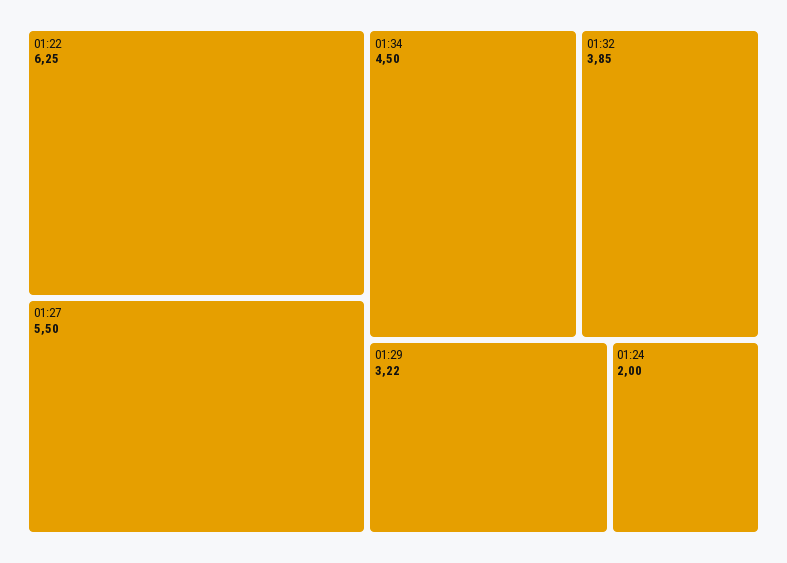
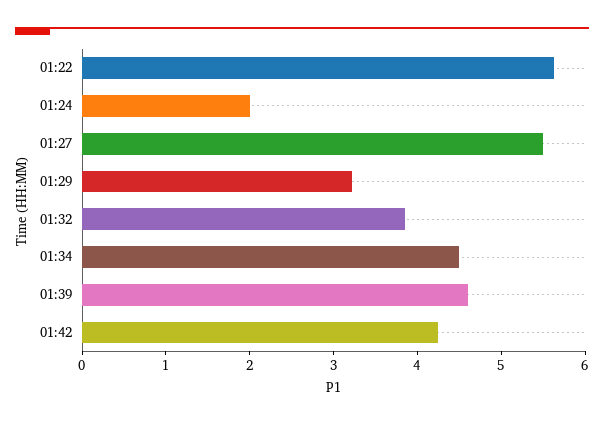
01:22: 6.25 -> 5.6
01:39: none -> 4.6
01:42: none -> 4.2

